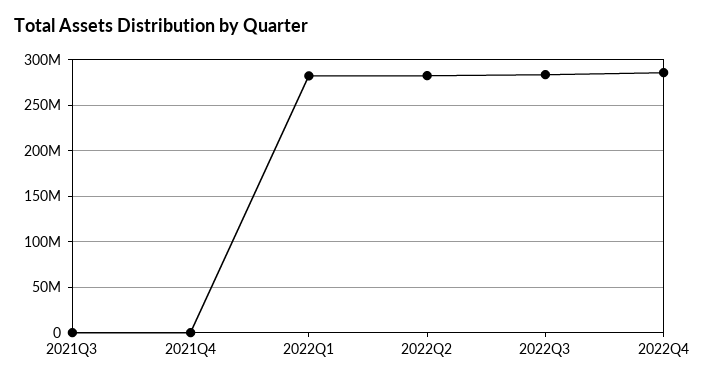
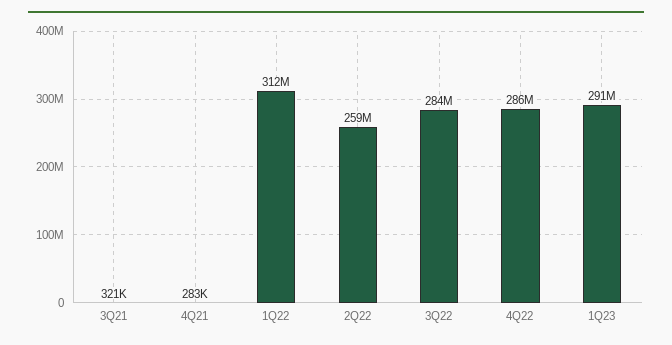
2022Q1: 280000000 -> 312000000
2022Q2: 280000000 -> 259000000
1Q23: none -> 291000000

